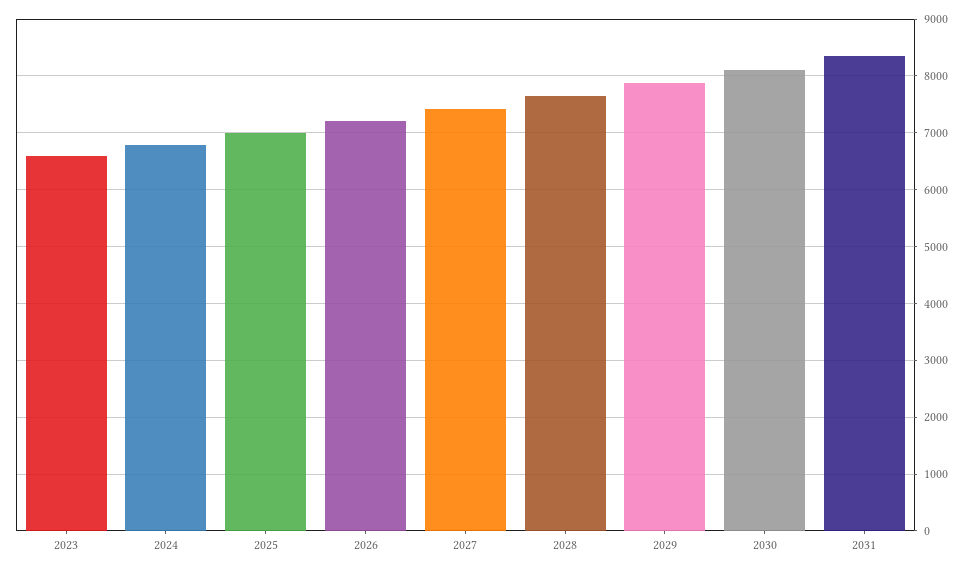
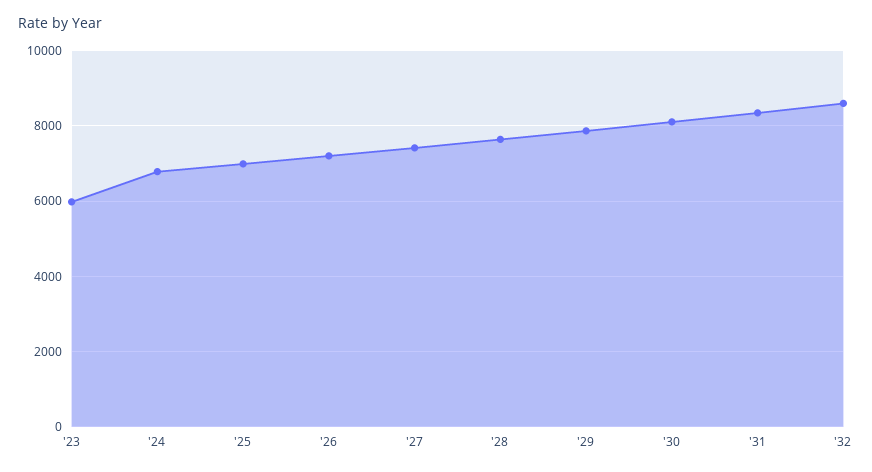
2023: 6600 -> 6000
'32: none -> 8600

